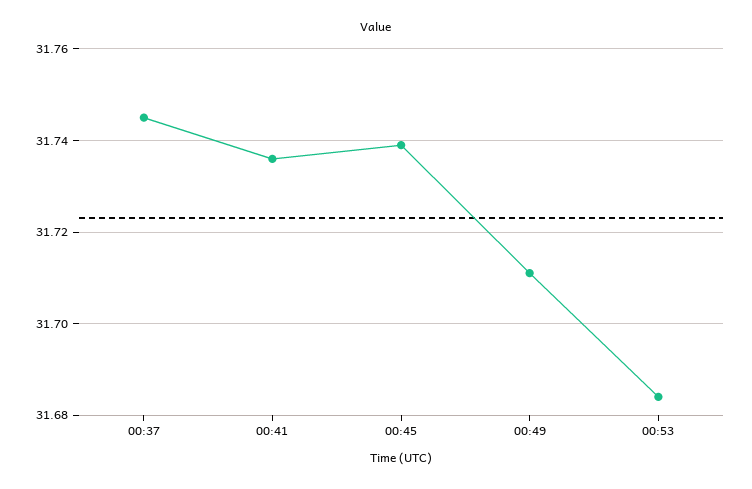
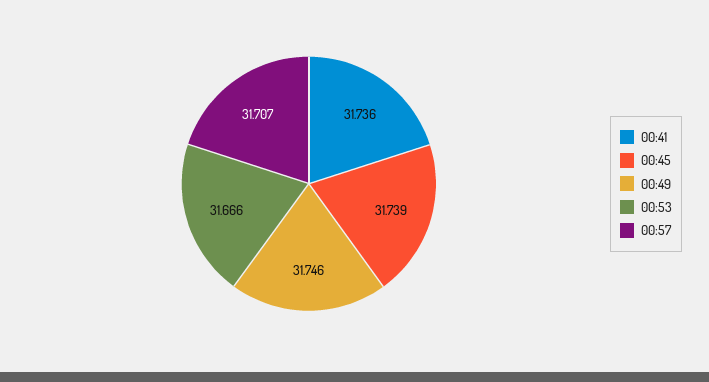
00:37: 31.745 -> none
00:49: 31.71 -> 31.746
00:53: 31.685 -> 31.666
00:57: none -> 31.707

